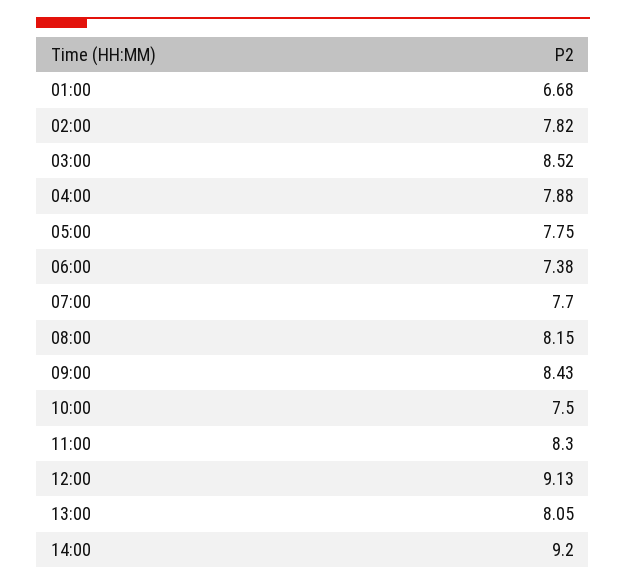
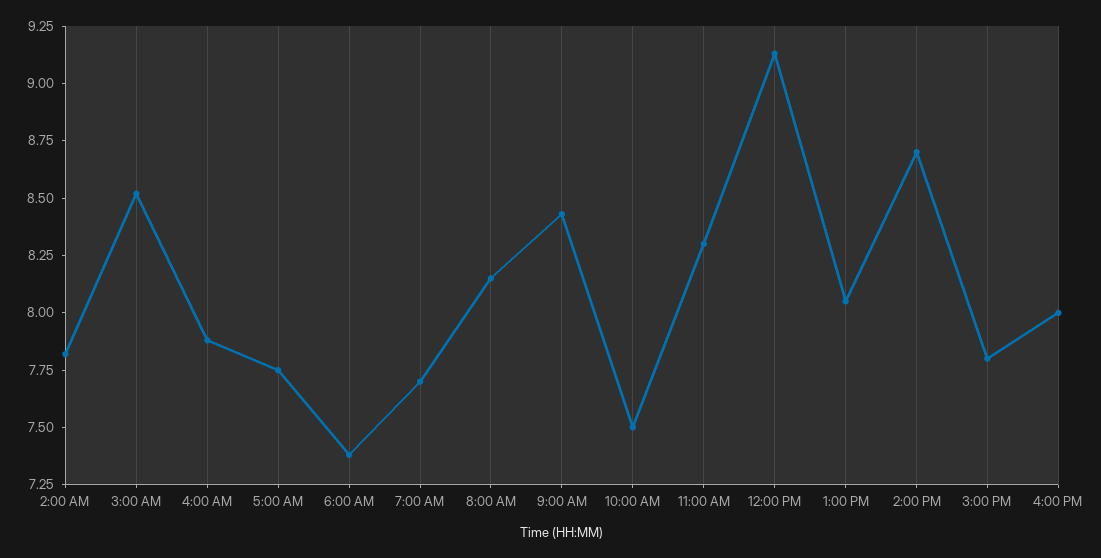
01:00: 6.68 -> none
14:00: 9.2 -> 8.7
3:00 PM: none -> 7.8
4:00 PM: none -> 8

